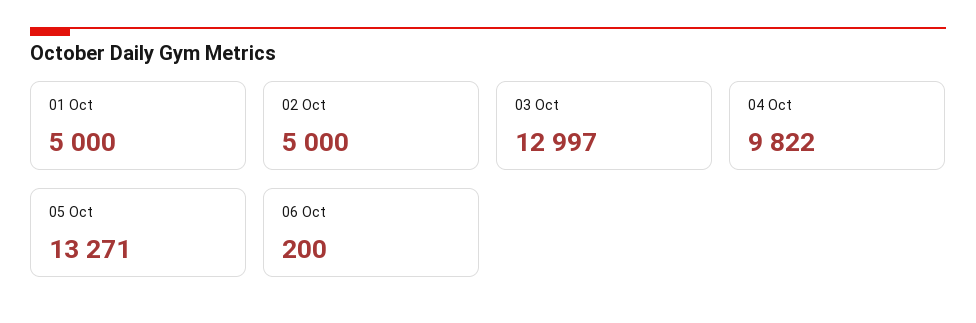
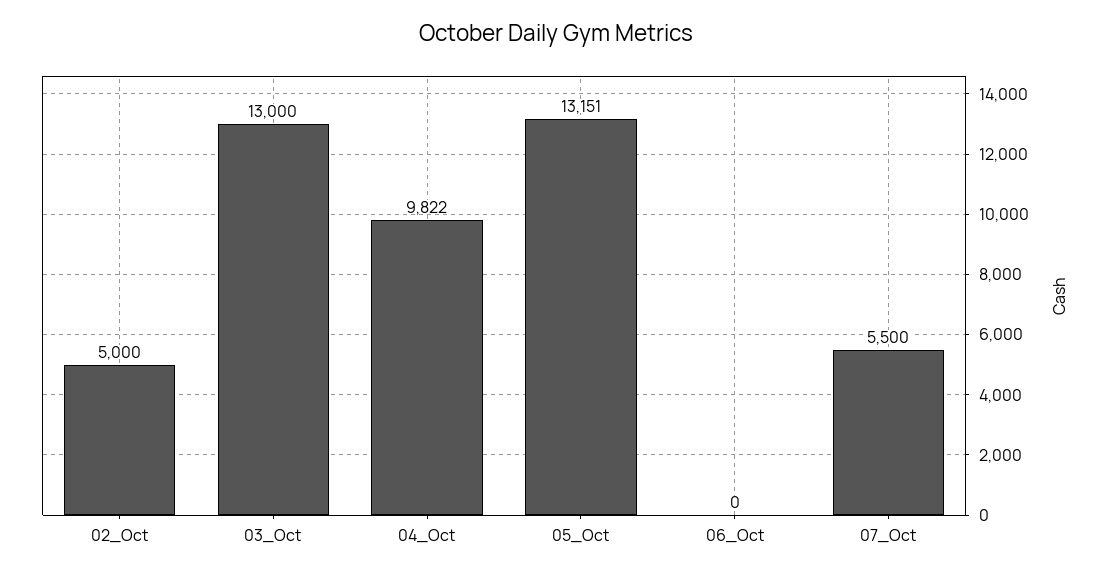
01 Oct: 5000 -> none
03 Oct: 12997 -> 13000
05 Oct: 13271 -> 13151
06 Oct: 200 -> 0
07_Oct: none -> 5500

